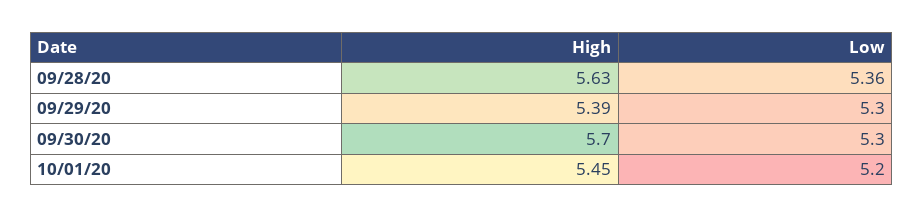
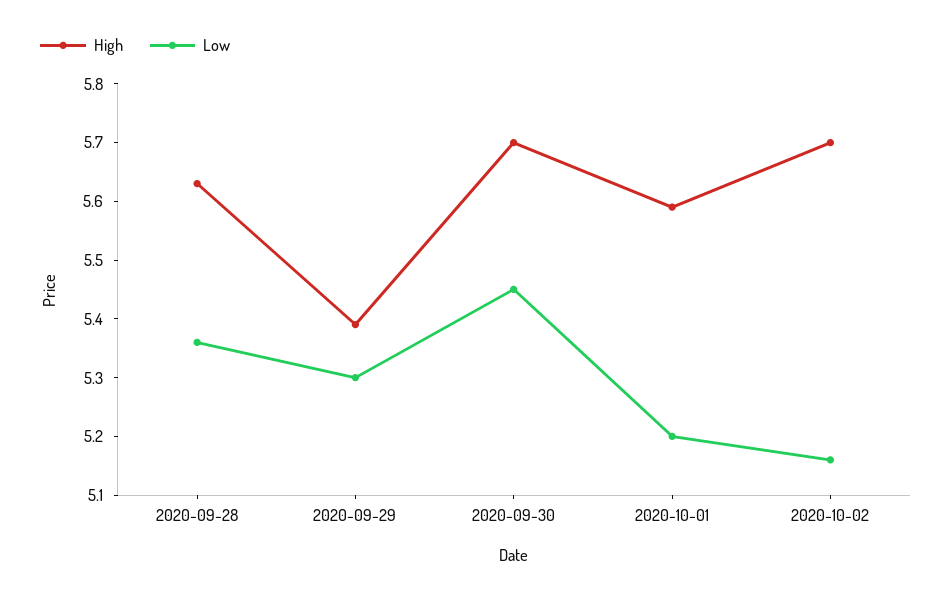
Low, 09/30/20: 5.3 -> 5.45
High, 10/01/20: 5.45 -> 5.6
High, 2020-10-02: none -> 5.7
Low, 2020-10-02: none -> 5.15

